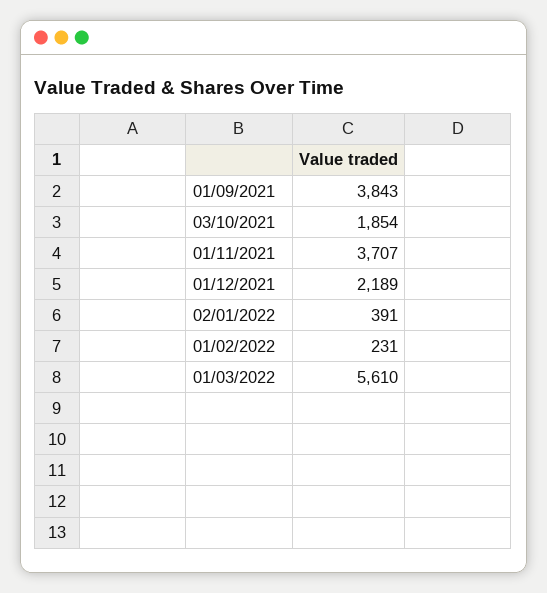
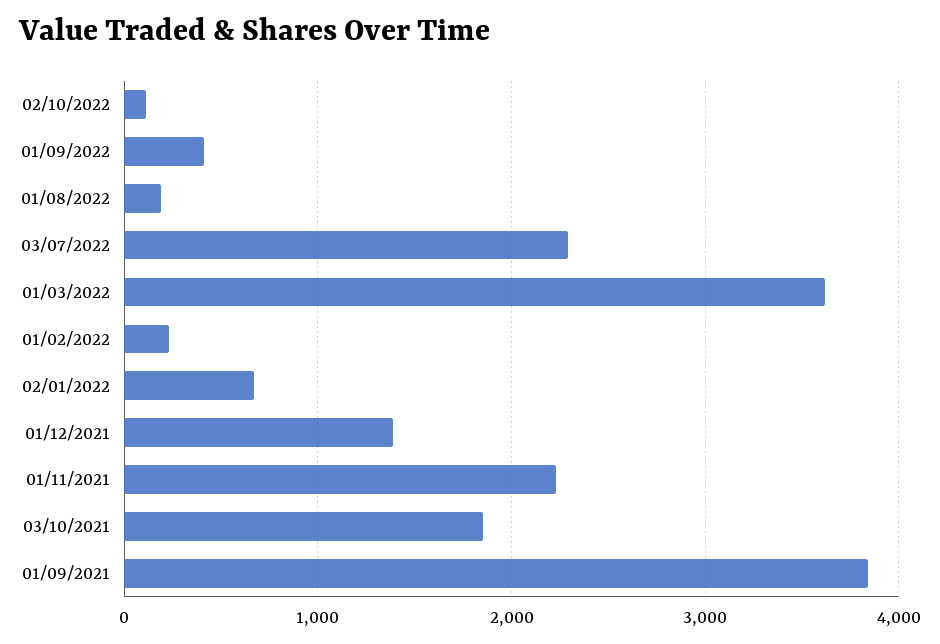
01/11/2021: 3707 -> 2200
01/12/2021: 2189 -> 1400
02/01/2022: 391 -> 700
01/03/2022: 5610 -> 3600
02/10/2022: none -> 100
01/09/2022: none -> 400
01/08/2022: none -> 200
03/07/2022: none -> 2300

